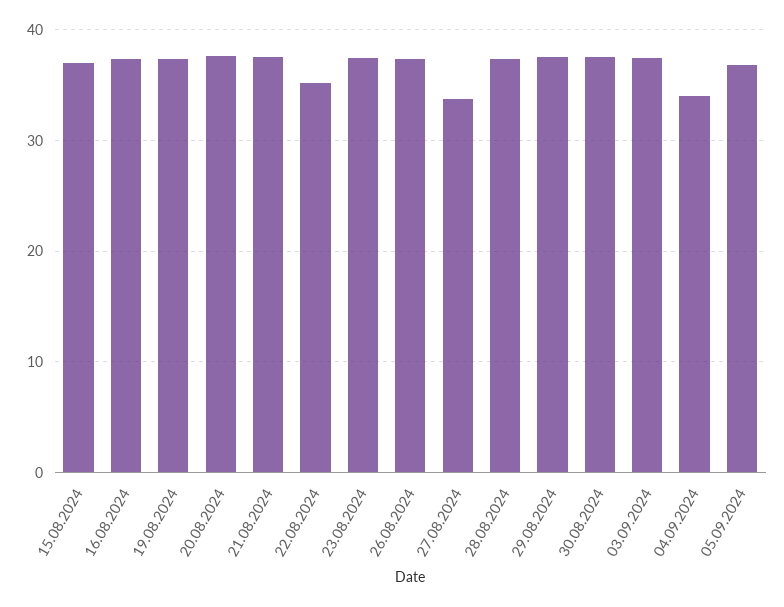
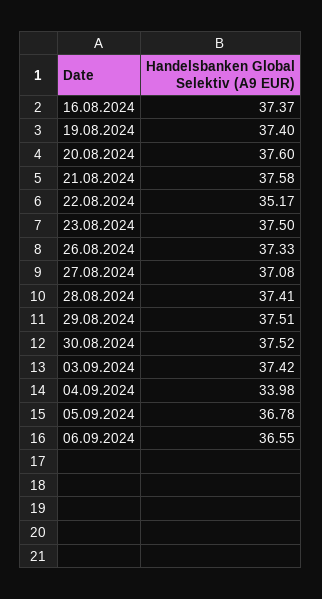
15.08.2024: 37 -> none
27.08.2024: 34 -> 37.08
06.09.2024: none -> 36.55

